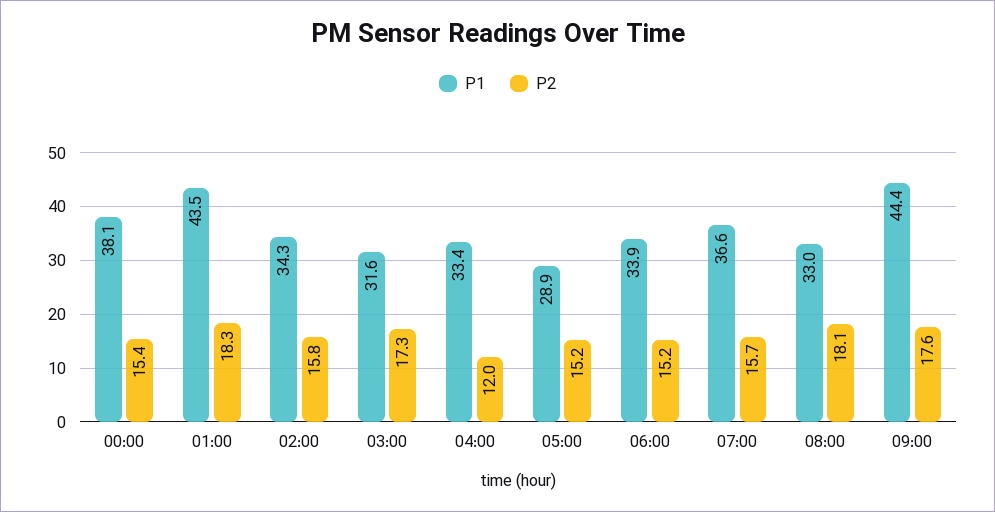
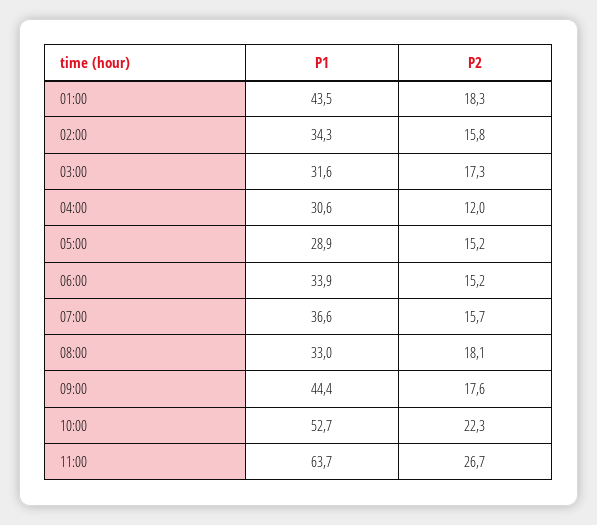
P1, 00:00: 38.1 -> none
P2, 00:00: 15.4 -> none
P1, 04:00: 33.4 -> 30.6
P1, 10:00: none -> 52.7
P2, 10:00: none -> 22.3
P1, 11:00: none -> 63.7
P2, 11:00: none -> 26.7

